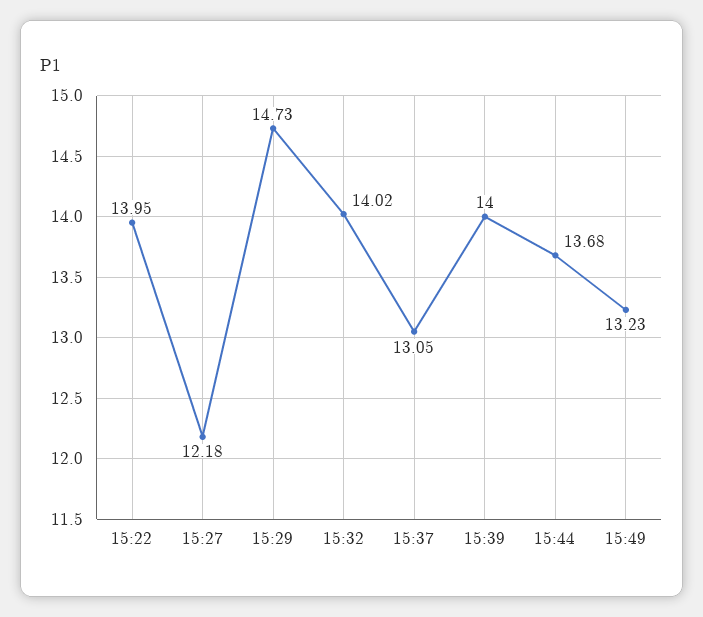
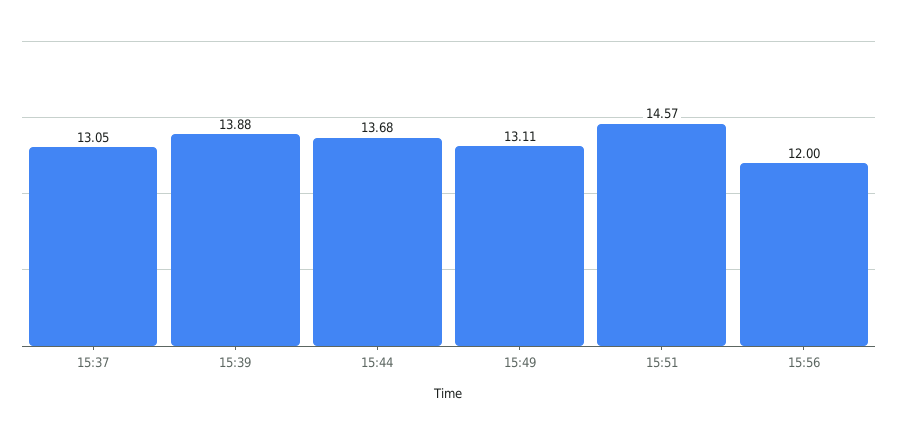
15:22: 13.95 -> none
15:27: 12.18 -> none
15:29: 14.73 -> none
15:32: 14.02 -> none
15:39: 14 -> 13.88
15:49: 13.23 -> 13.11
15:51: none -> 14.57
15:56: none -> 12

